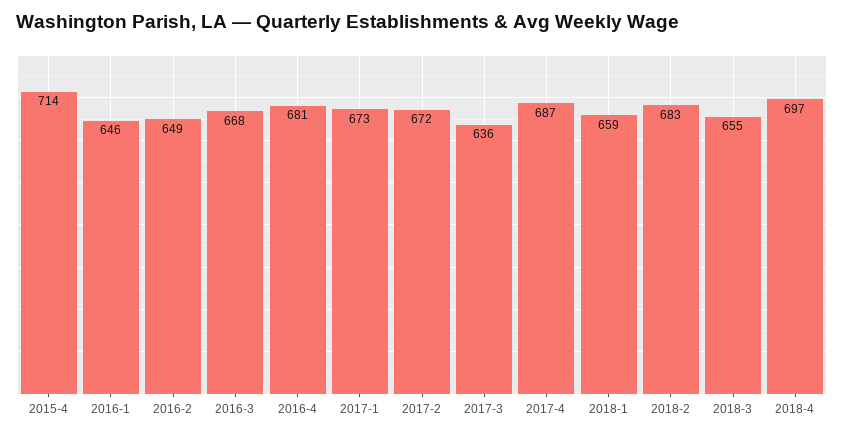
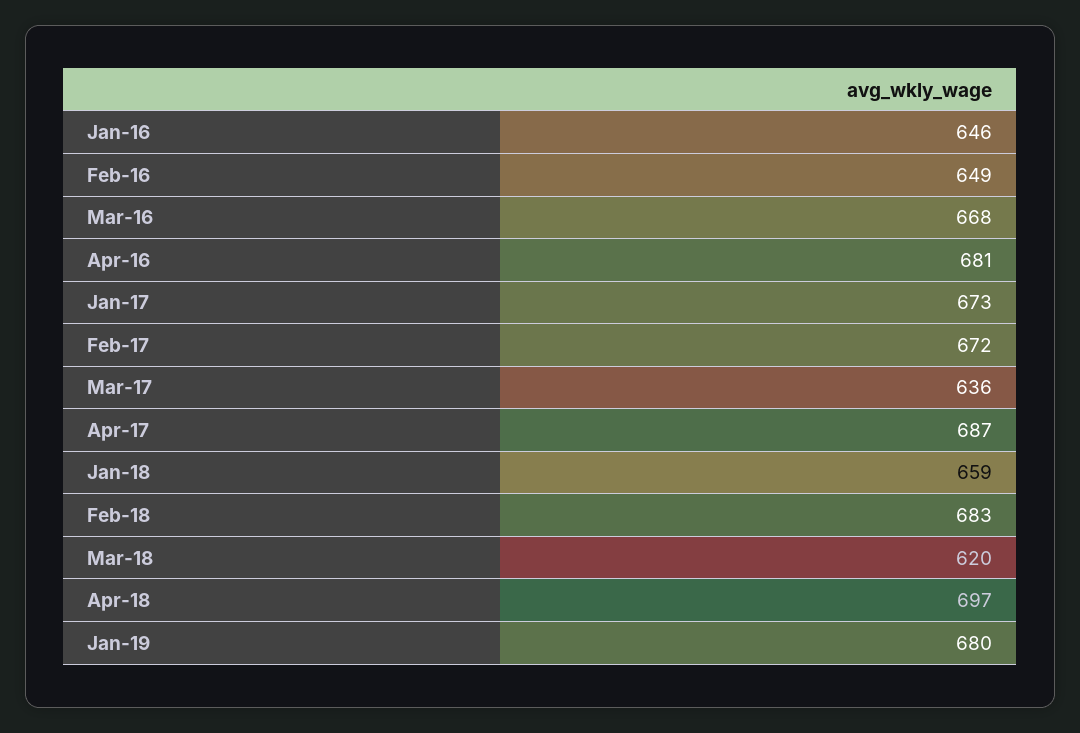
2015-4: 714 -> none
2018-3: 655 -> 620
Jan-19: none -> 680

